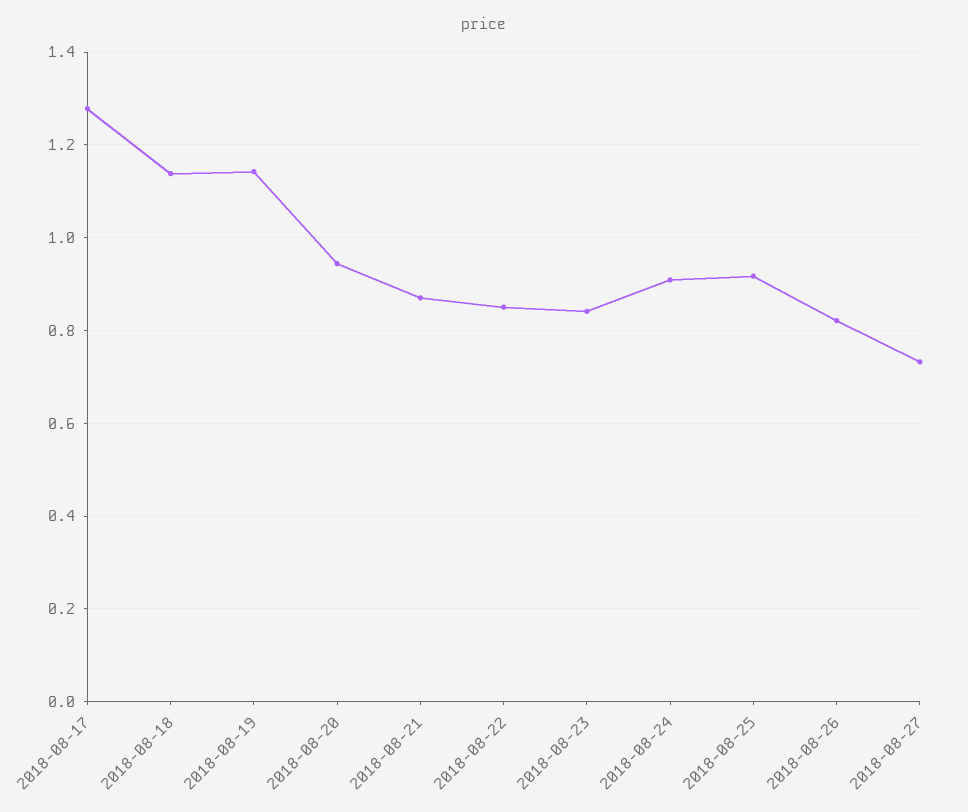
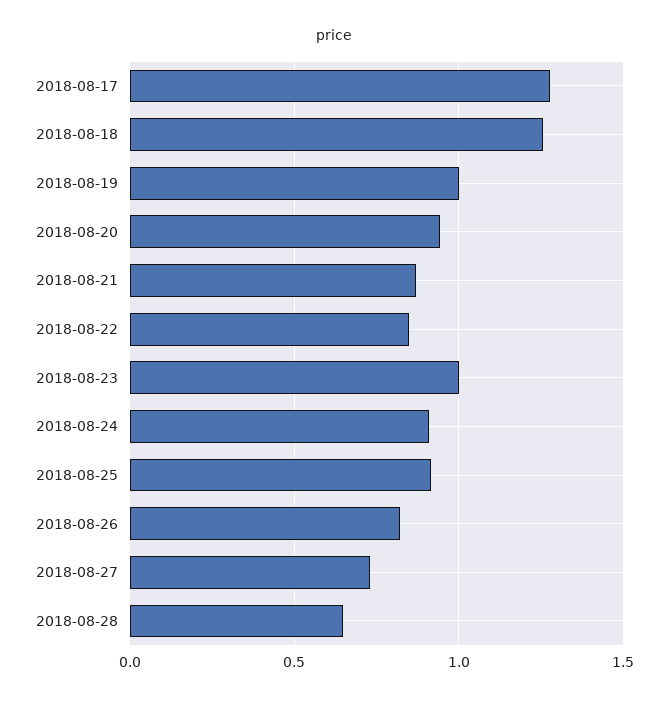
2018-08-18: 1.14 -> 1.25
2018-08-19: 1.14 -> 1
2018-08-23: 0.84 -> 1
2018-08-28: none -> 0.65

